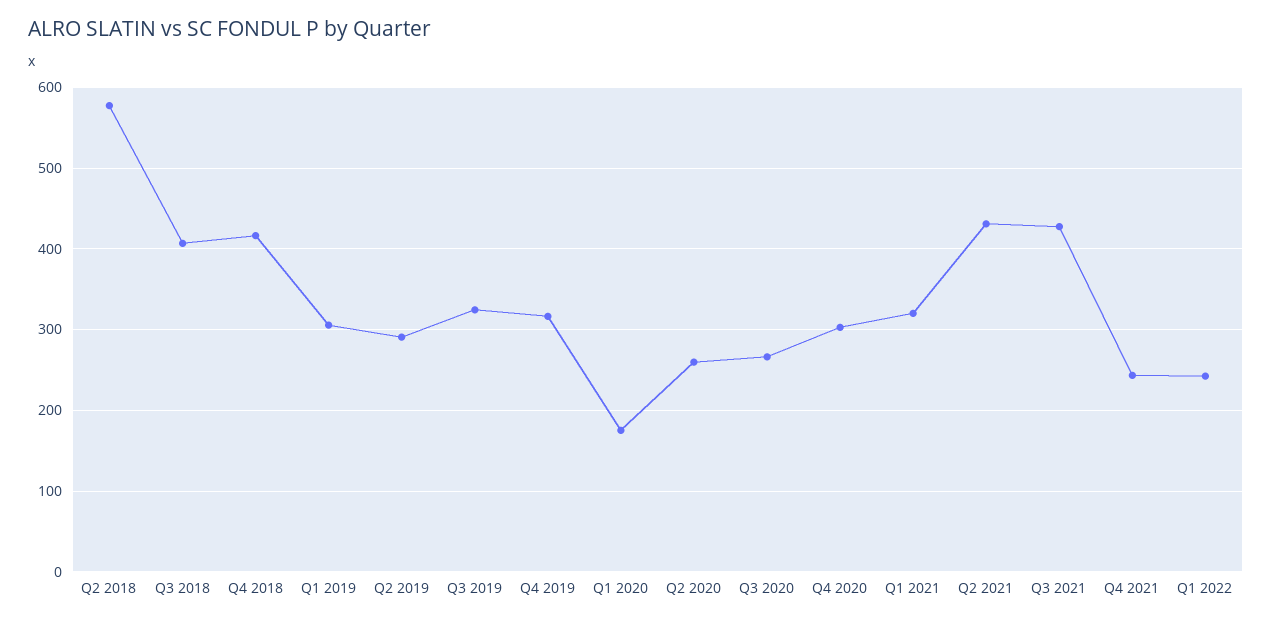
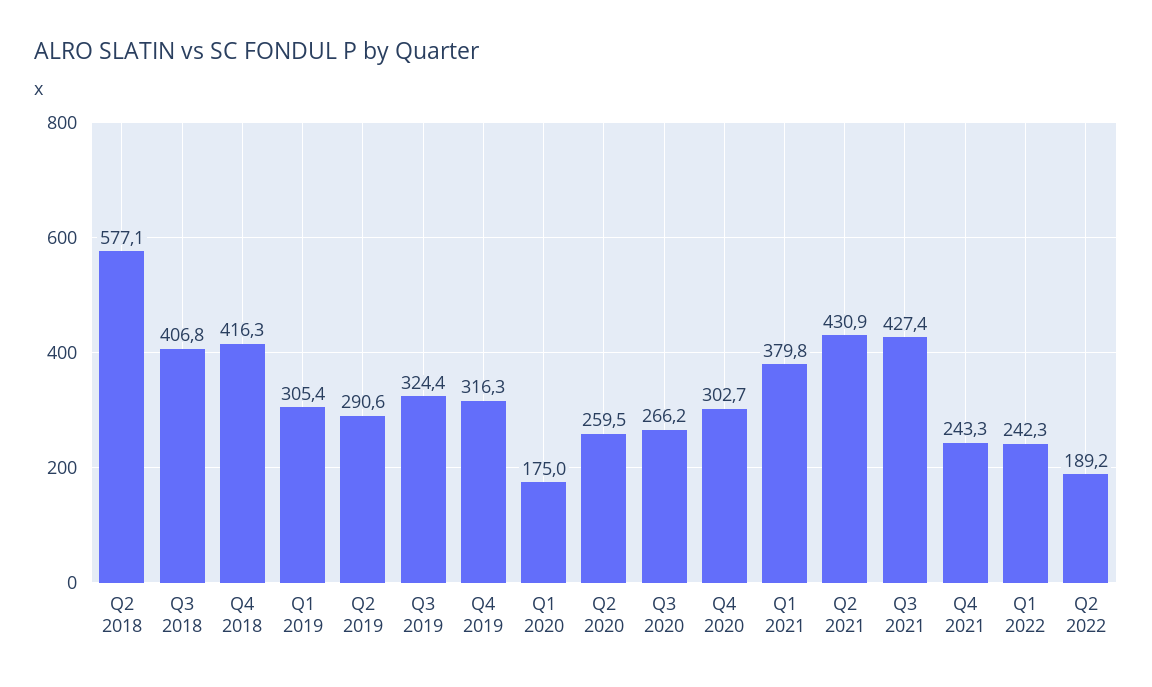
Q1 2021: 320 -> 379.8
Q2 2022: none -> 189.2

